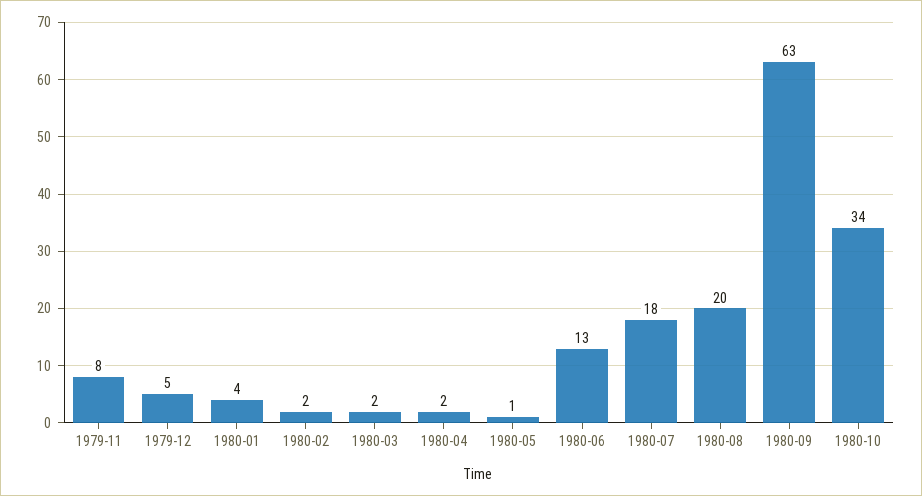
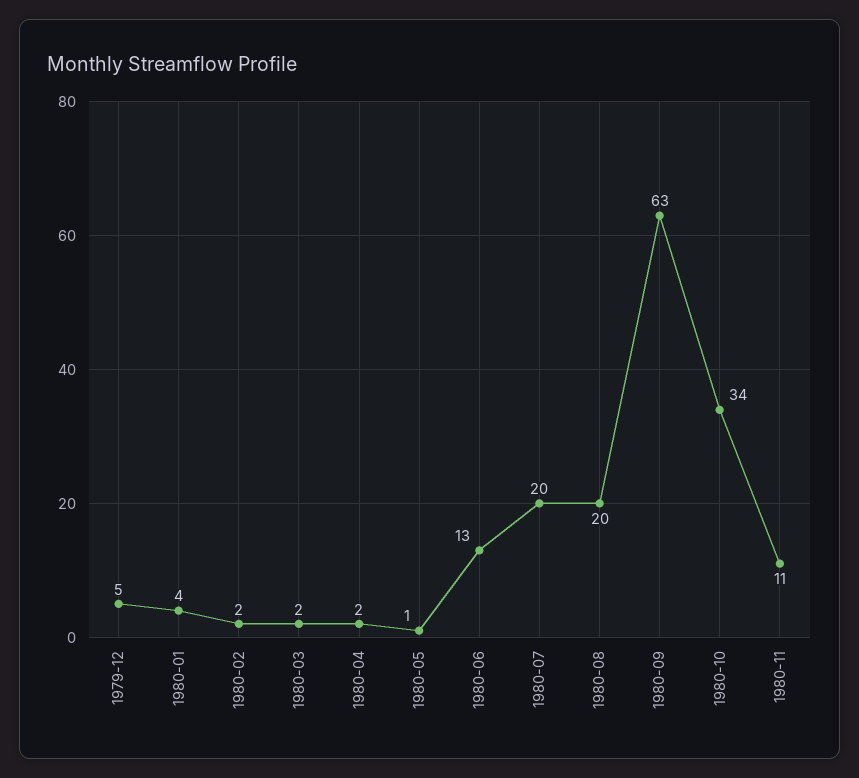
1979-11: 8 -> none
1980-07: 18 -> 20
1980-11: none -> 11

